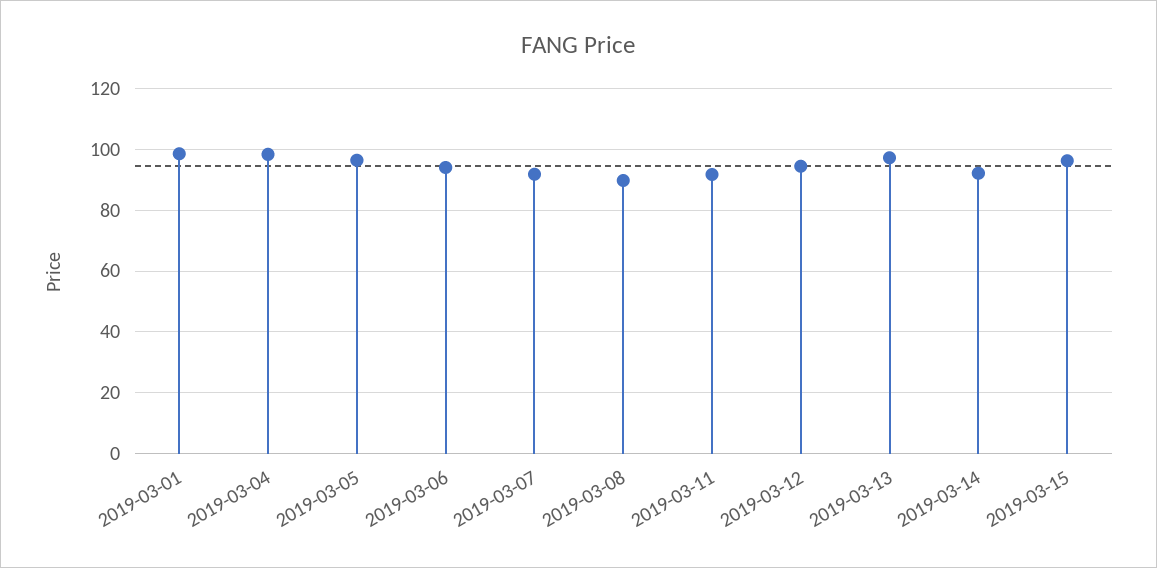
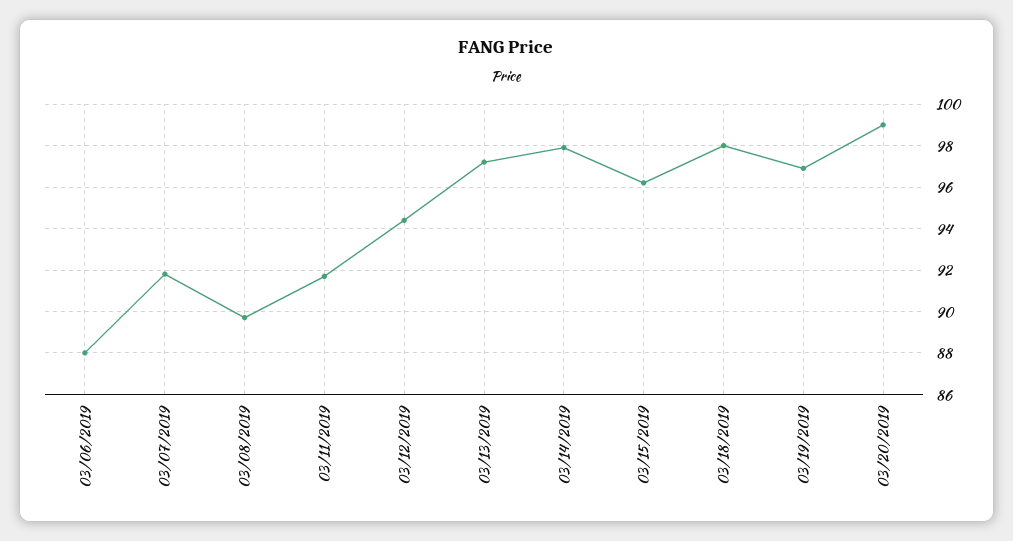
2019-03-01: 98 -> none
2019-03-04: 98 -> none
2019-03-05: 96 -> none
2019-03-06: 94 -> 88
2019-03-14: 92 -> 98
03/18/2019: none -> 98
03/19/2019: none -> 97
03/20/2019: none -> 99

